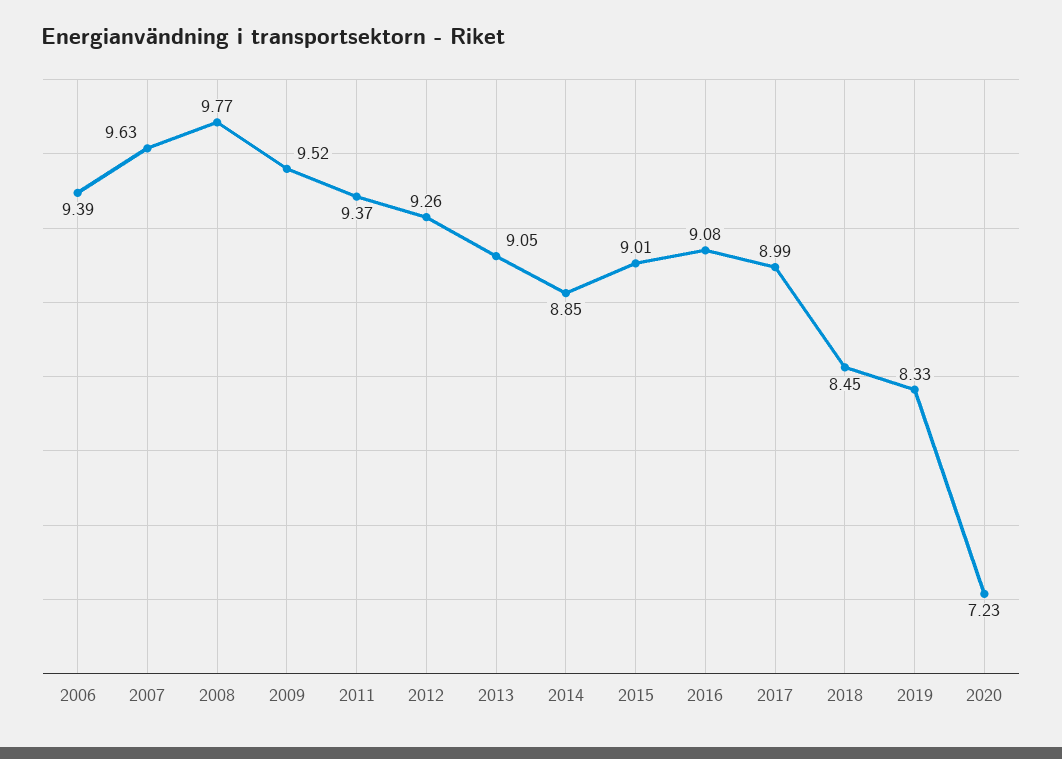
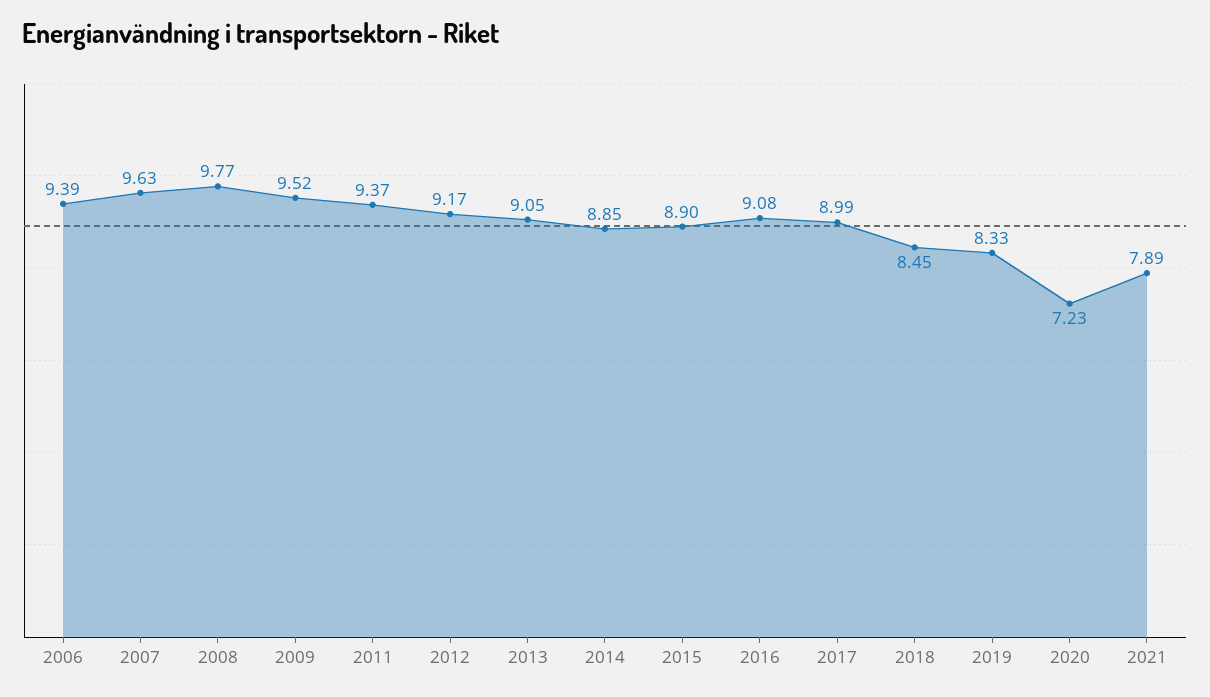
2012: 9.26 -> 9.17
2015: 9.01 -> 8.9
2021: none -> 7.89

